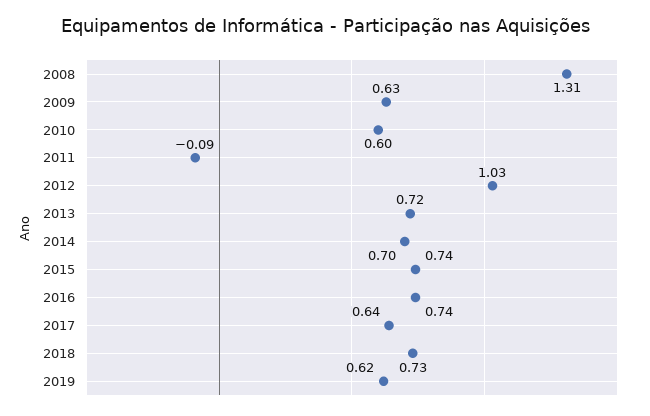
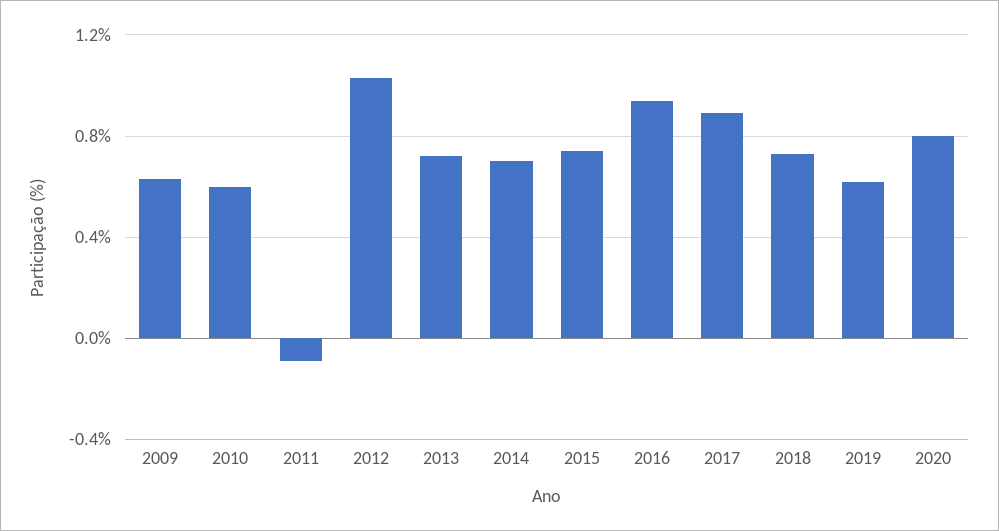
2008: 1.31 -> none
2016: 0.74 -> 0.95
2017: 0.64 -> 0.9
2020: none -> 0.8

